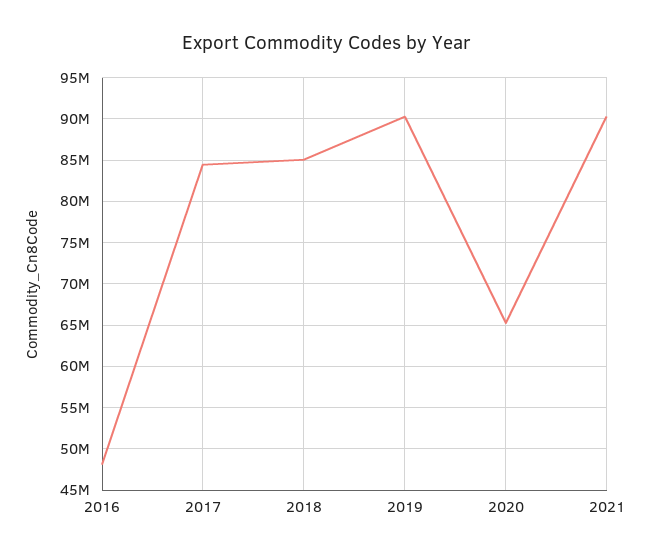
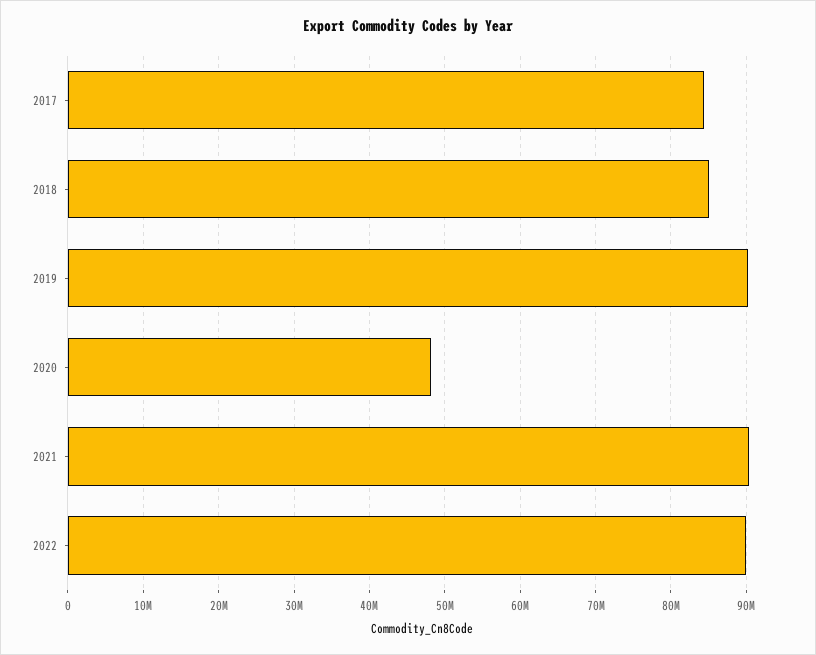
2016: 48000000 -> none
2020: 65000000 -> 48000000
2022: none -> 90000000

